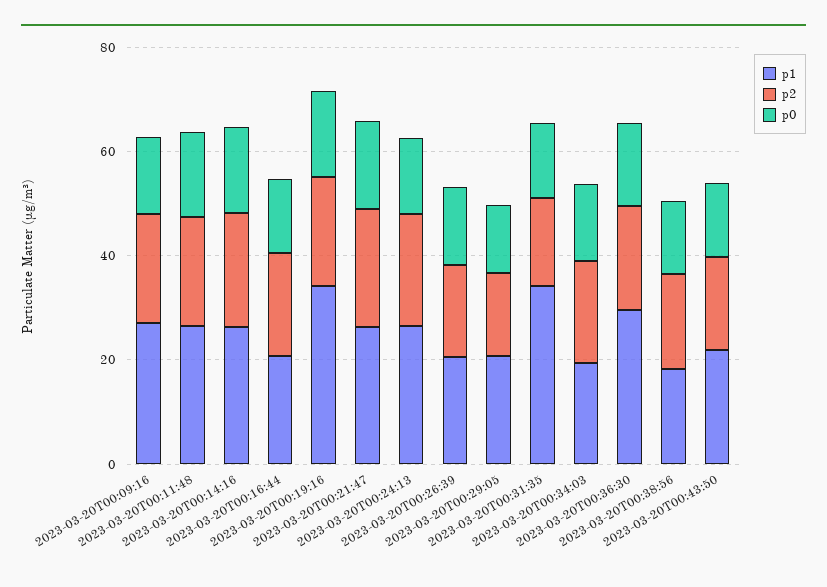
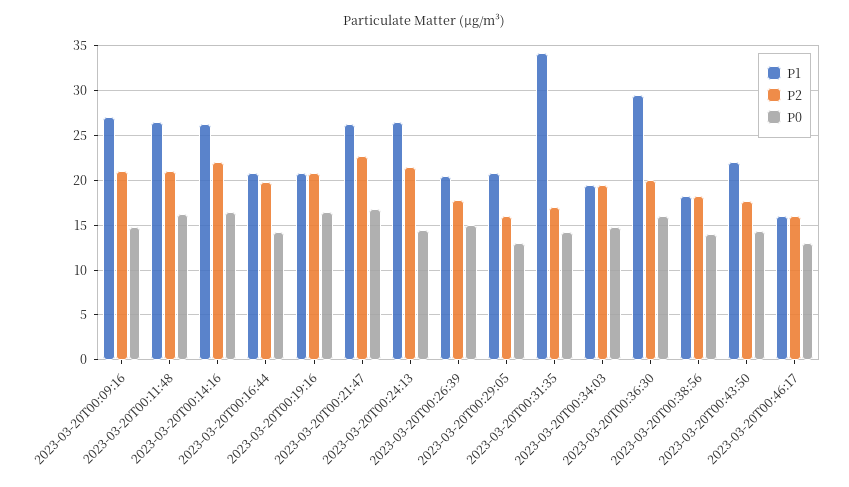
p1, 2023-03-20T00:19:16: 35 -> 21
p1, 2023-03-20T00:46:17: none -> 16
p2, 2023-03-20T00:46:17: none -> 16
p0, 2023-03-20T00:46:17: none -> 13

